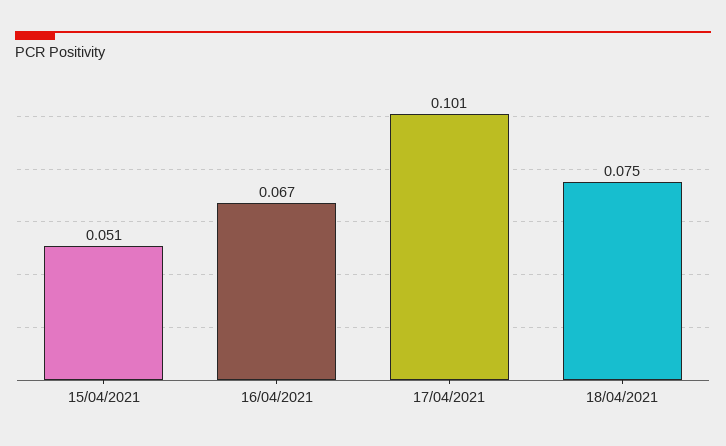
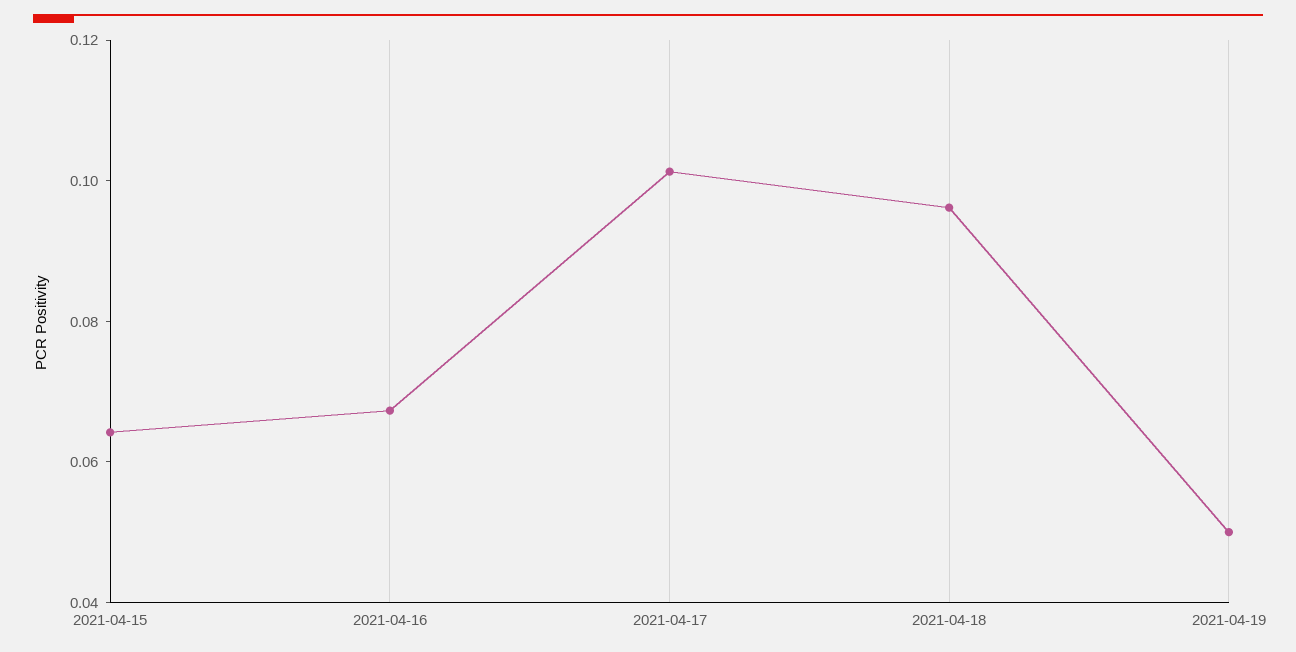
15/04/2021: 0.051 -> 0.065
18/04/2021: 0.075 -> 0.095
2021-04-19: none -> 0.05

